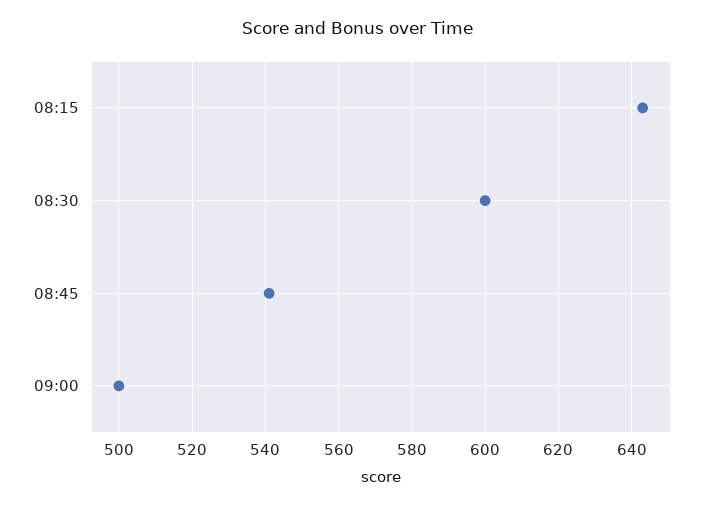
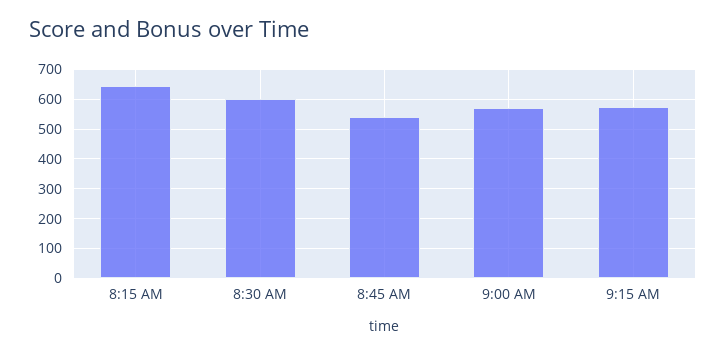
09:00: 500 -> 575
9:15 AM: none -> 575

